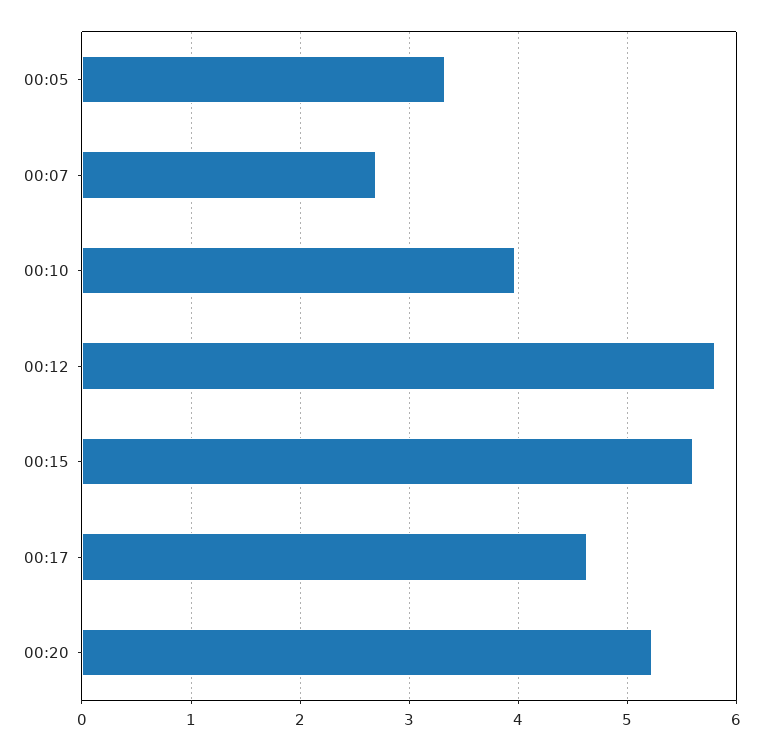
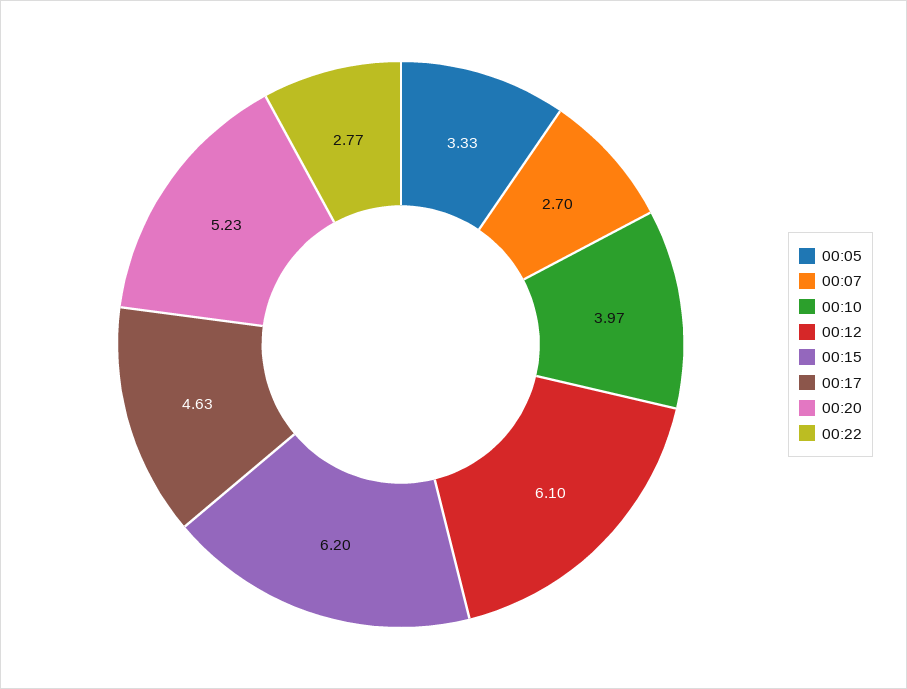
00:12: 5.8 -> 6.1
00:15: 5.6 -> 6.2
00:22: none -> 2.77

